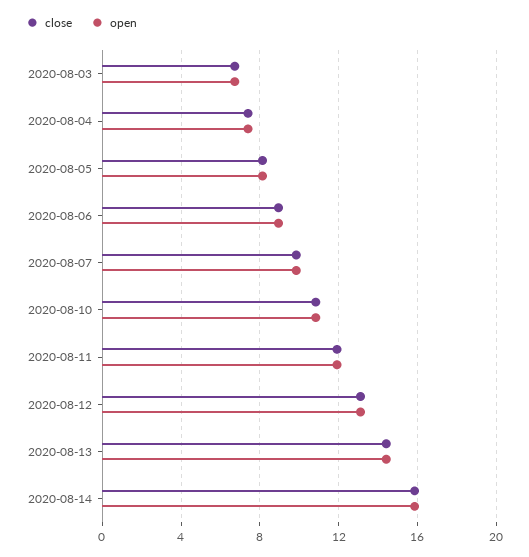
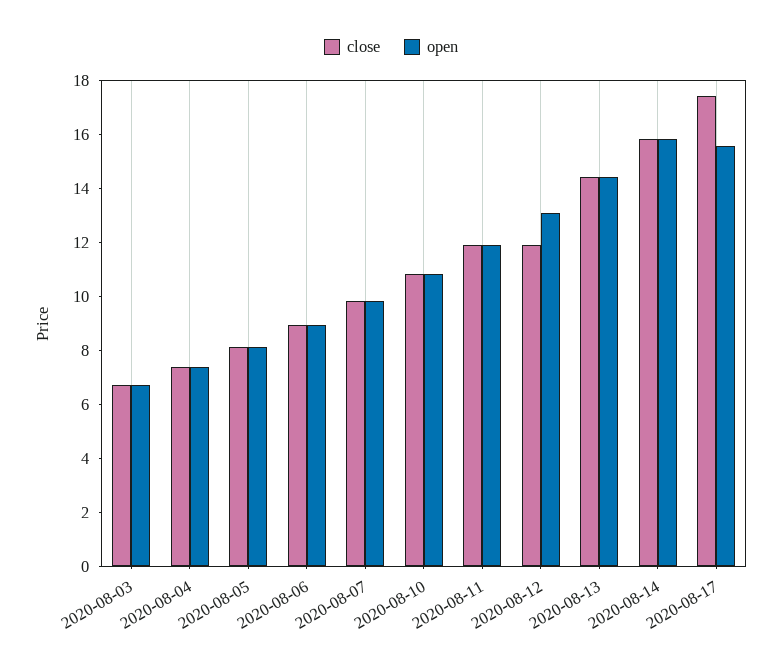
close, 2020-08-12: 13 -> 12
close, 2020-08-17: none -> 17.5
open, 2020-08-17: none -> 15.5

